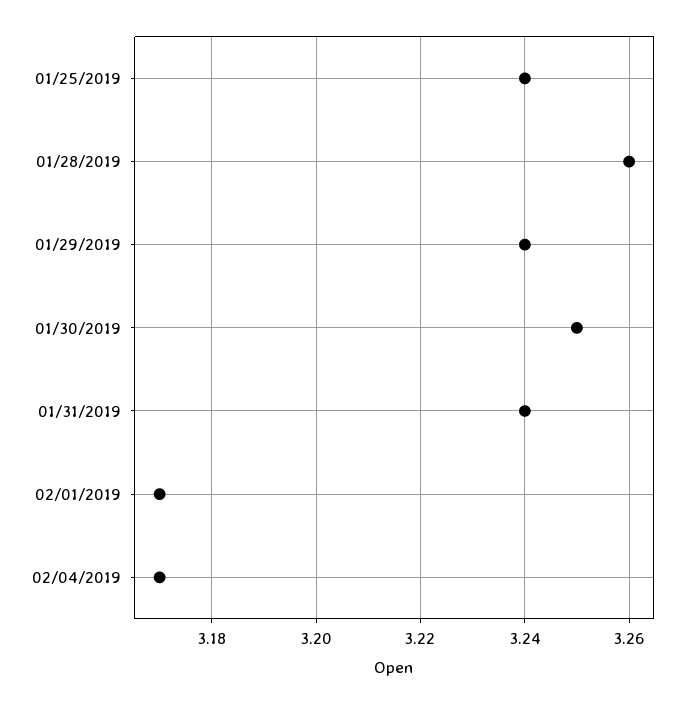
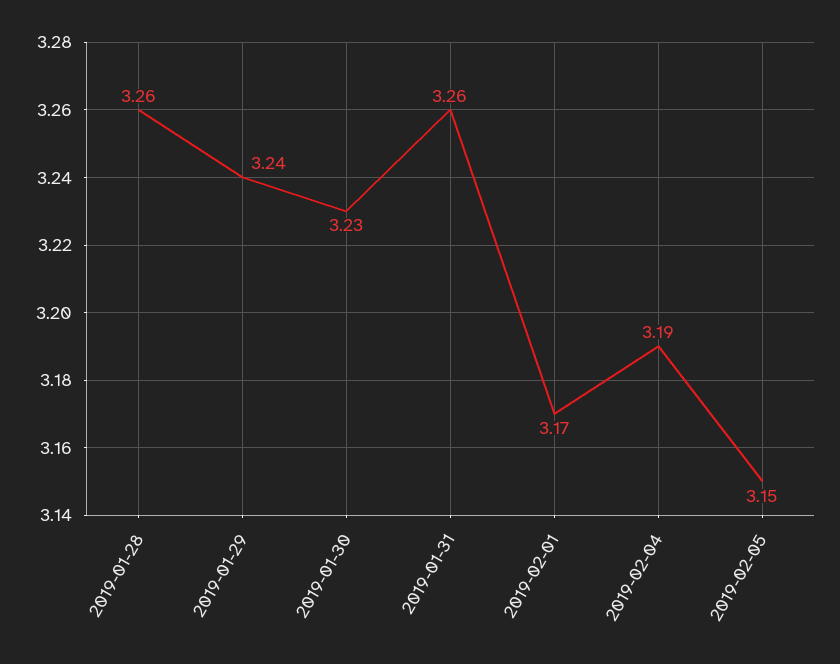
01/25/2019: 3.24 -> none
01/30/2019: 3.25 -> 3.23
01/31/2019: 3.24 -> 3.26
02/04/2019: 3.17 -> 3.19
2019-02-05: none -> 3.15

